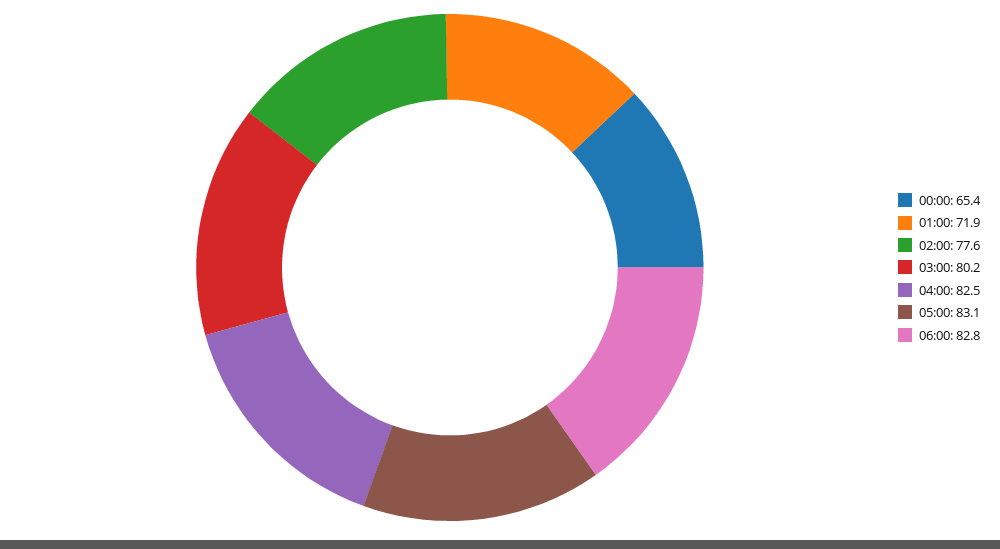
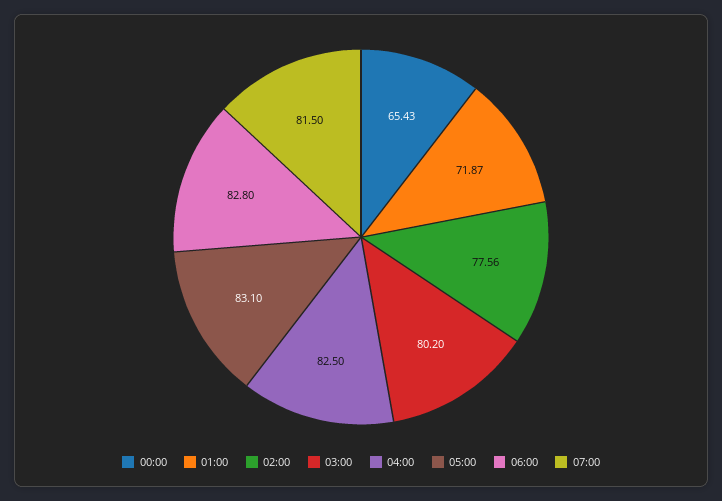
07:00: none -> 81.5

